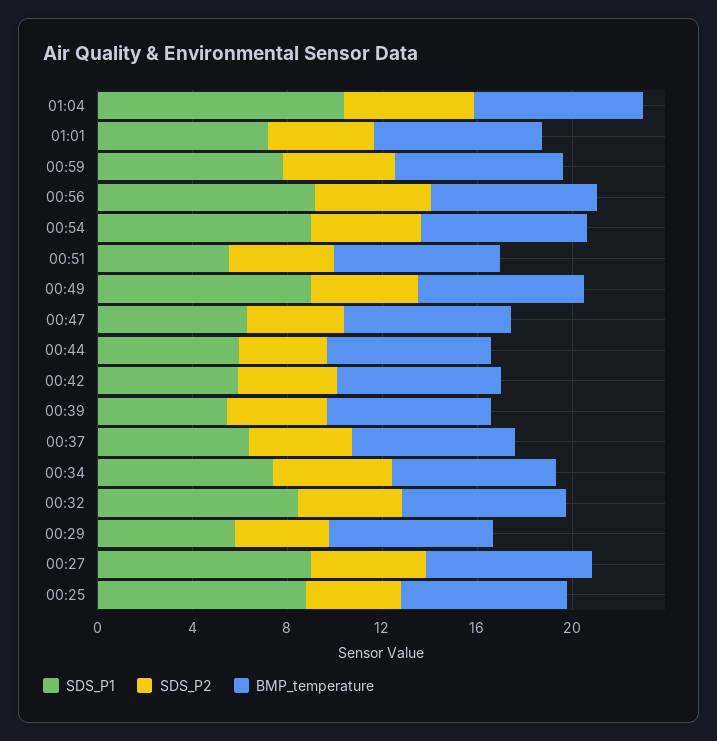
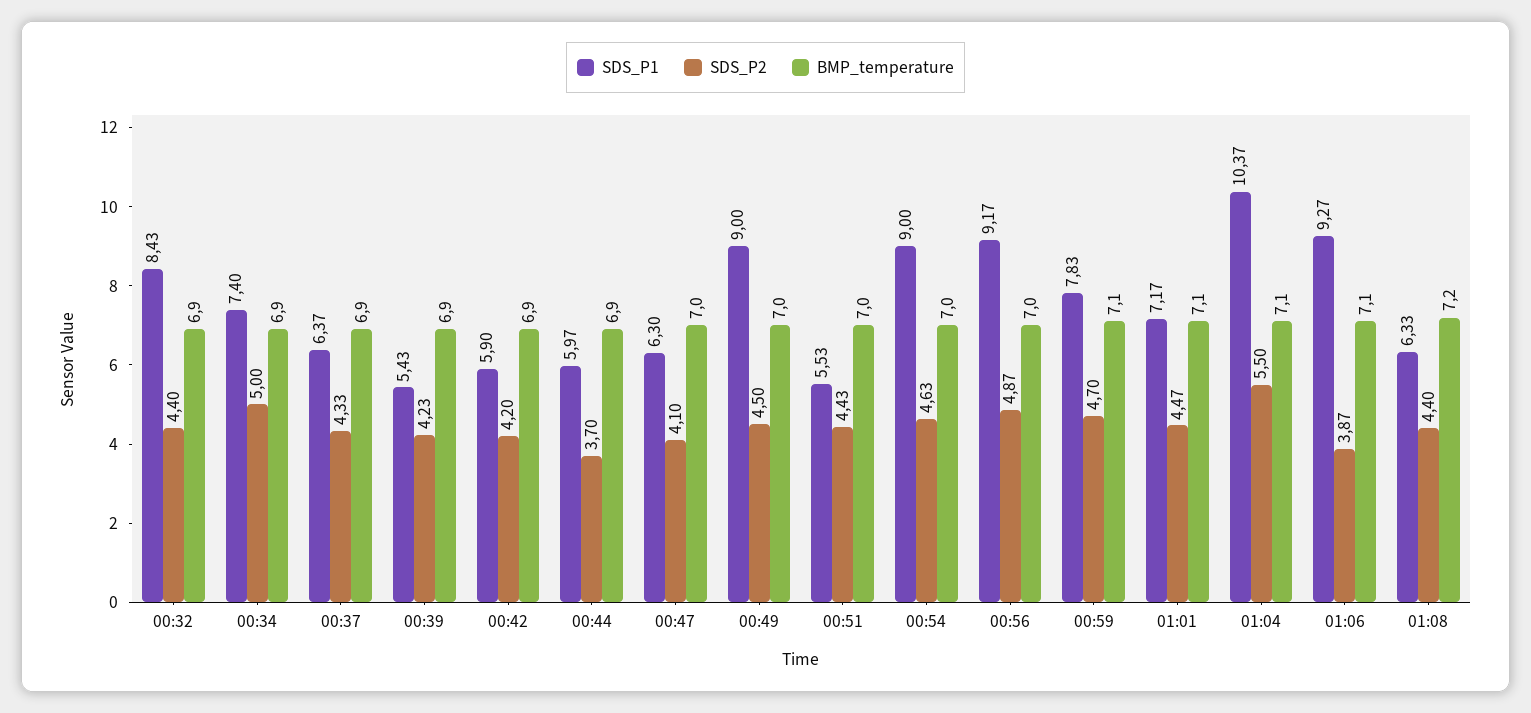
SDS_P1, 00:29: 6 -> none
SDS_P2, 00:29: 4 -> none
BMP_temperature, 00:29: 7 -> none
SDS_P1, 00:27: 9 -> none
SDS_P2, 00:27: 5 -> none
BMP_temperature, 00:27: 7 -> none
SDS_P1, 00:25: 9 -> none
SDS_P2, 00:25: 4 -> none
BMP_temperature, 00:25: 7 -> none
SDS_P1, 01:06: none -> 9.27
SDS_P2, 01:06: none -> 3.87
BMP_temperature, 01:06: none -> 7.1
SDS_P1, 01:08: none -> 6.33
SDS_P2, 01:08: none -> 4.4
BMP_temperature, 01:08: none -> 7.2

